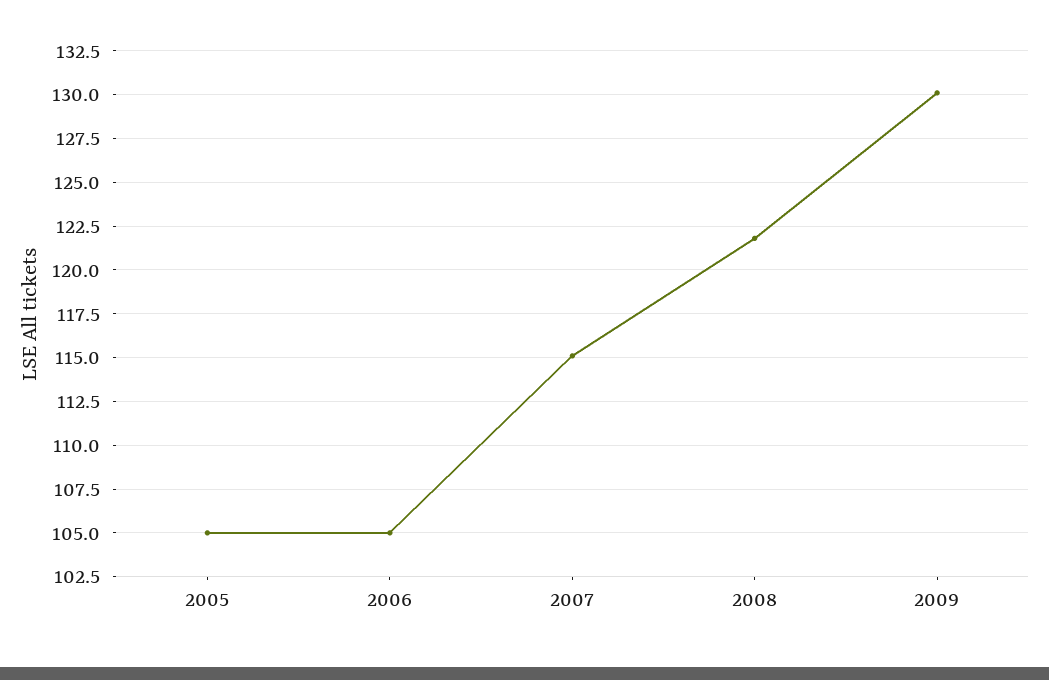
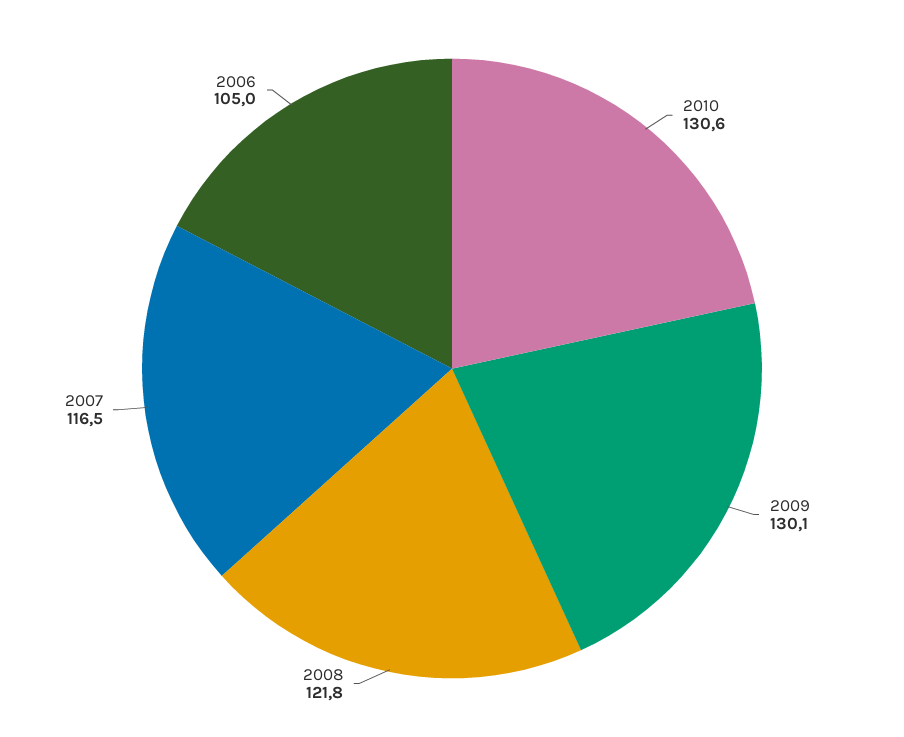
2005: 105 -> none
2007: 115 -> 116.5
2010: none -> 130.6

